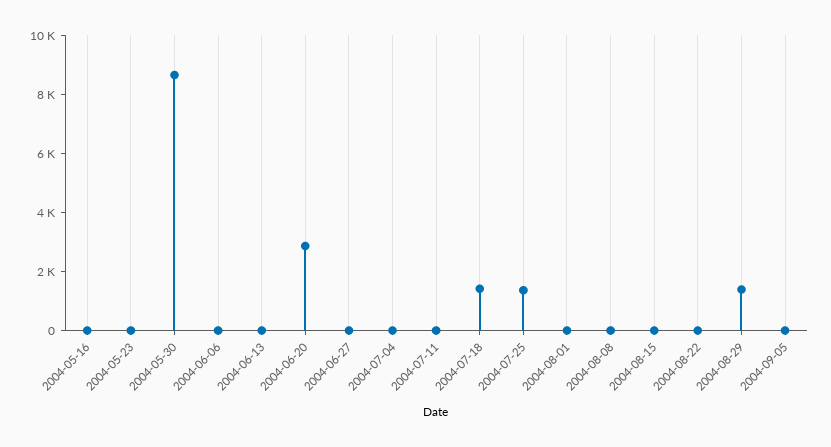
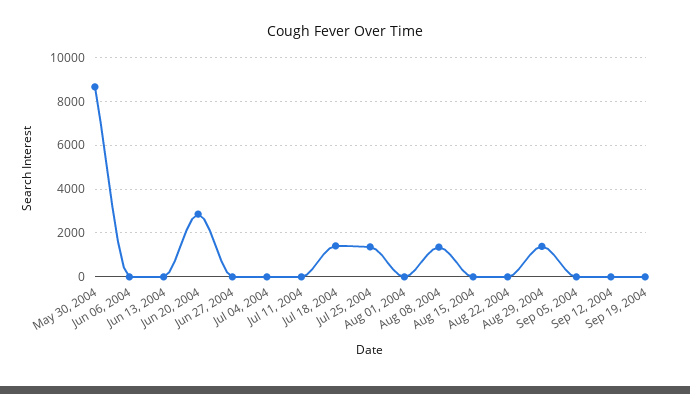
2004-05-16: 0 -> none
2004-05-23: 0 -> none
2004-08-08: 0 -> 1500
Sep 12, 2004: none -> 0
Sep 19, 2004: none -> 0

